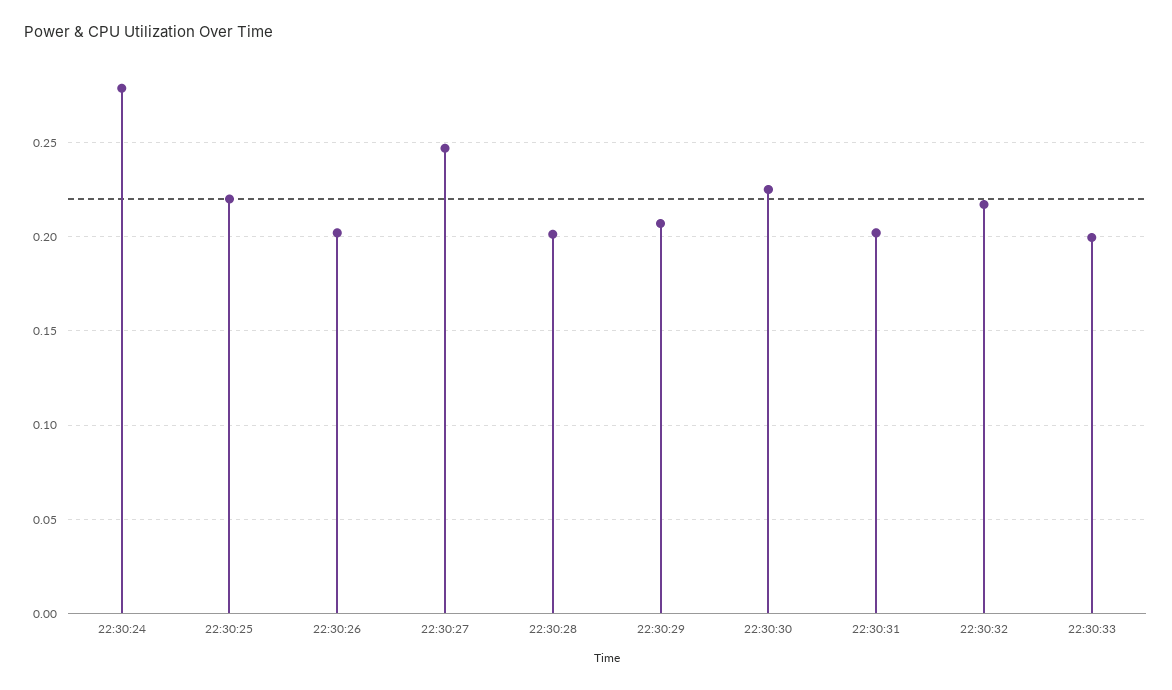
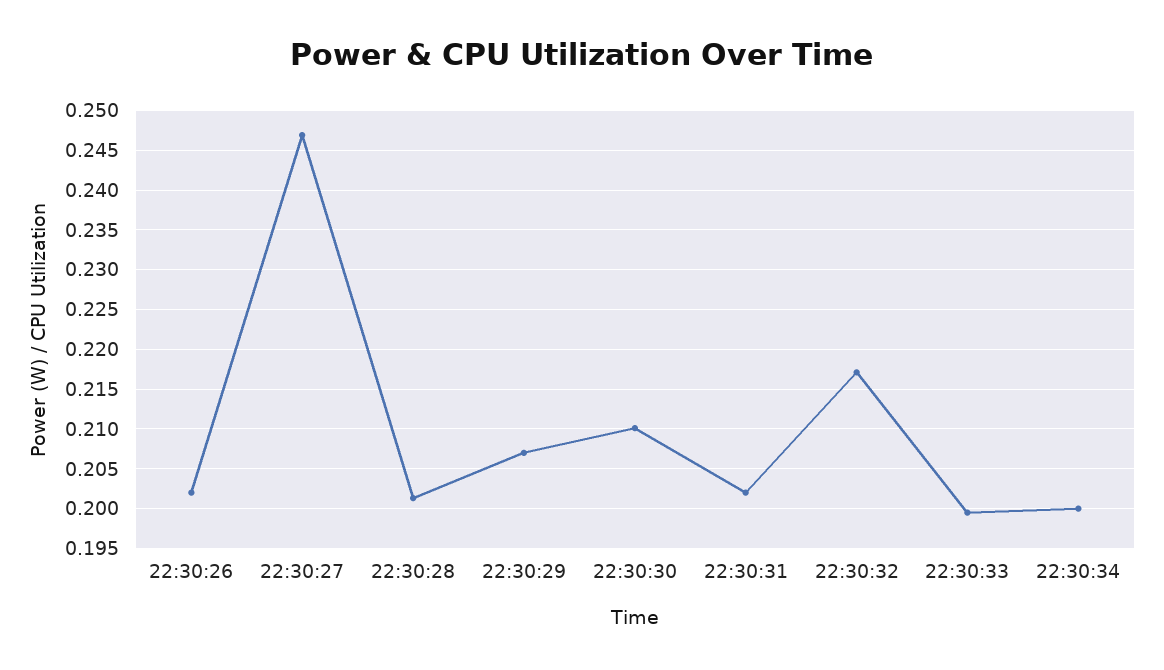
22:30:24: 0.28 -> none
22:30:25: 0.22 -> none
22:30:30: 0.225 -> 0.21
22:30:34: none -> 0.2

